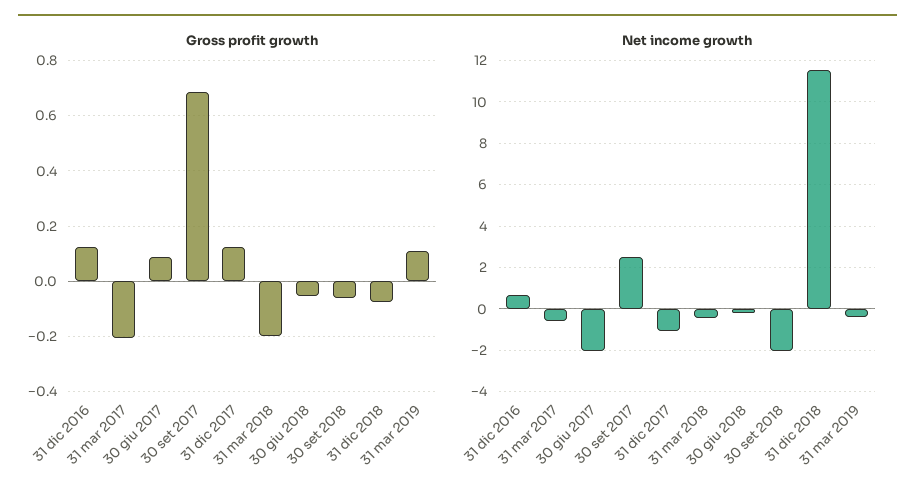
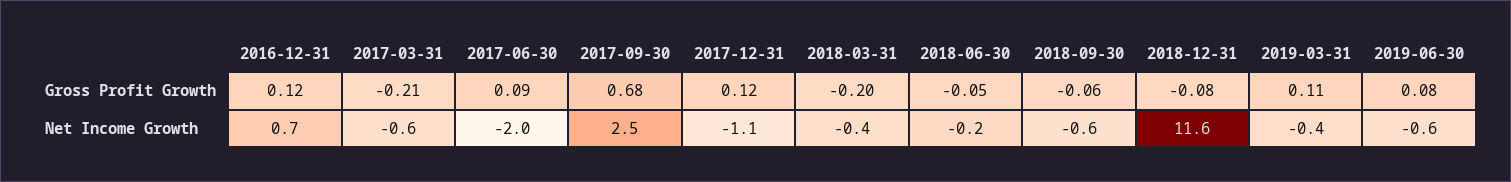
Net income growth, 30 set 2018: -2 -> -0.6
Gross profit growth, 2019-06-30: none -> 0.08
Net income growth, 2019-06-30: none -> -0.6

